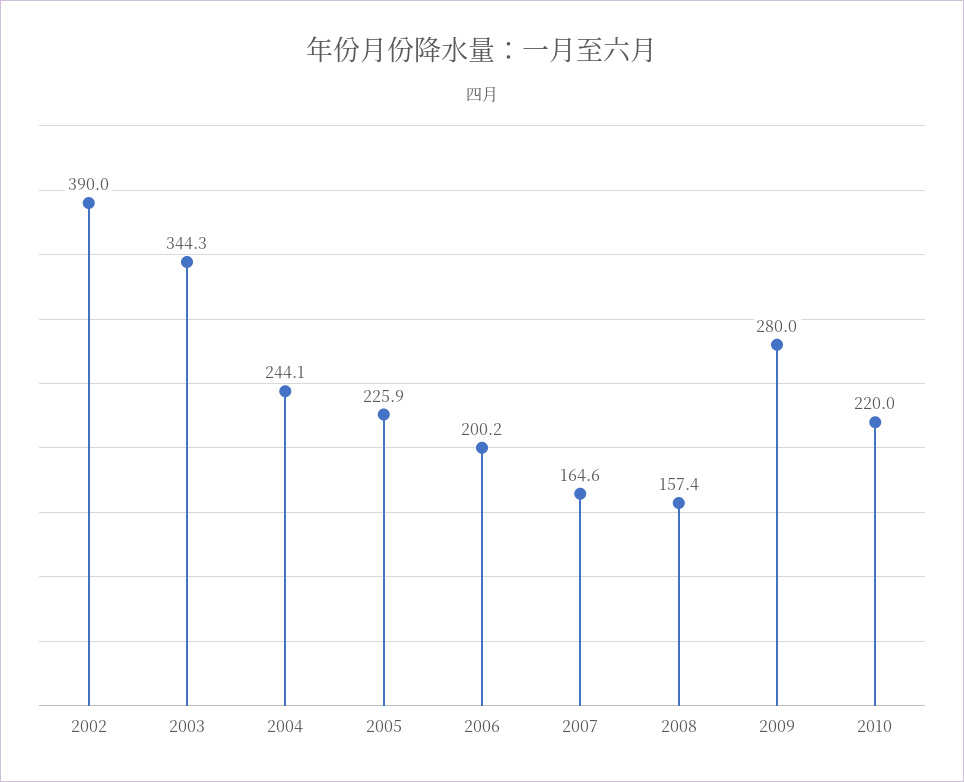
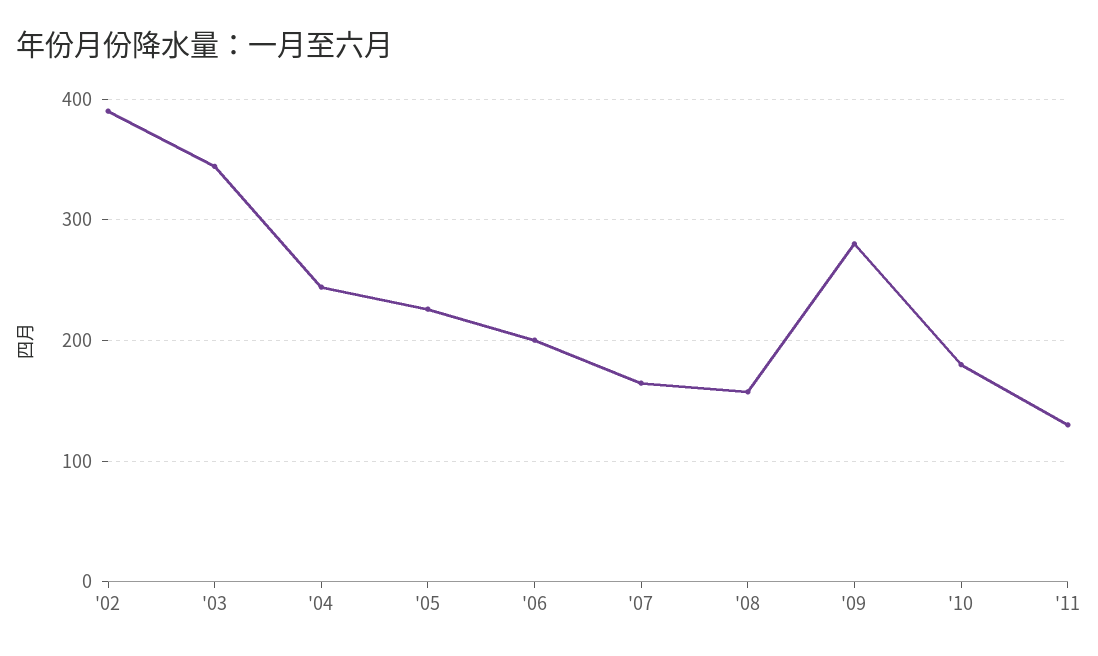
2010: 220 -> 180
'11: none -> 130

